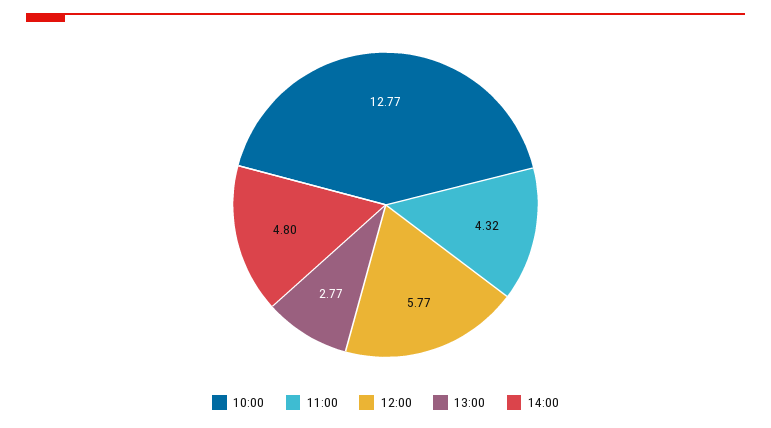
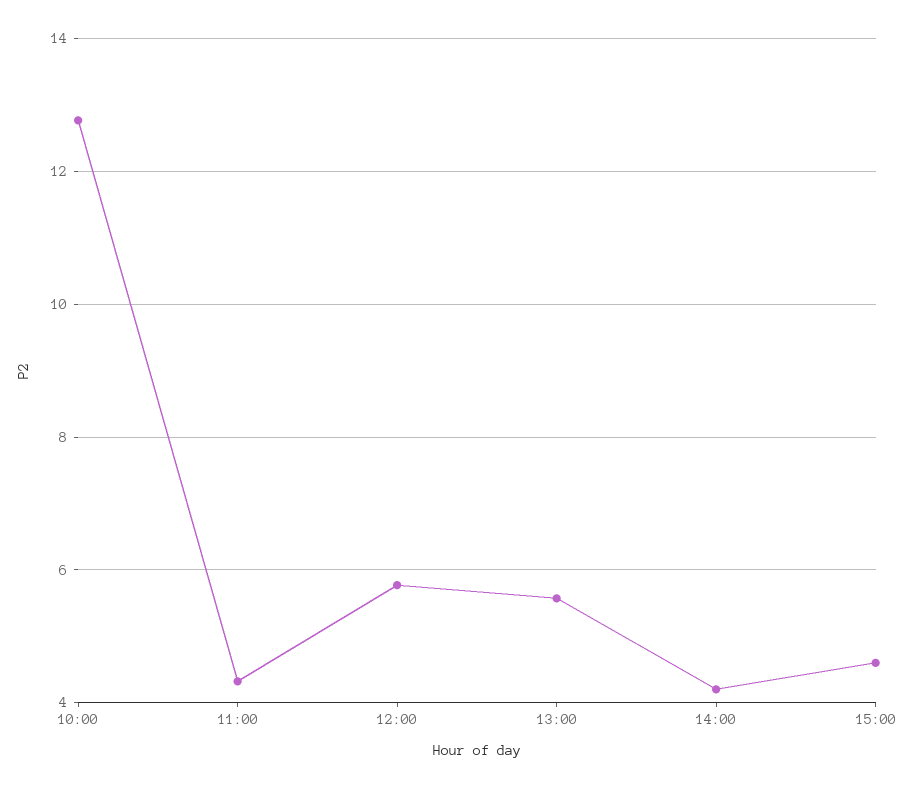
13:00: 2.77 -> 5.6
14:00: 4.8 -> 4.2
15:00: none -> 4.6

